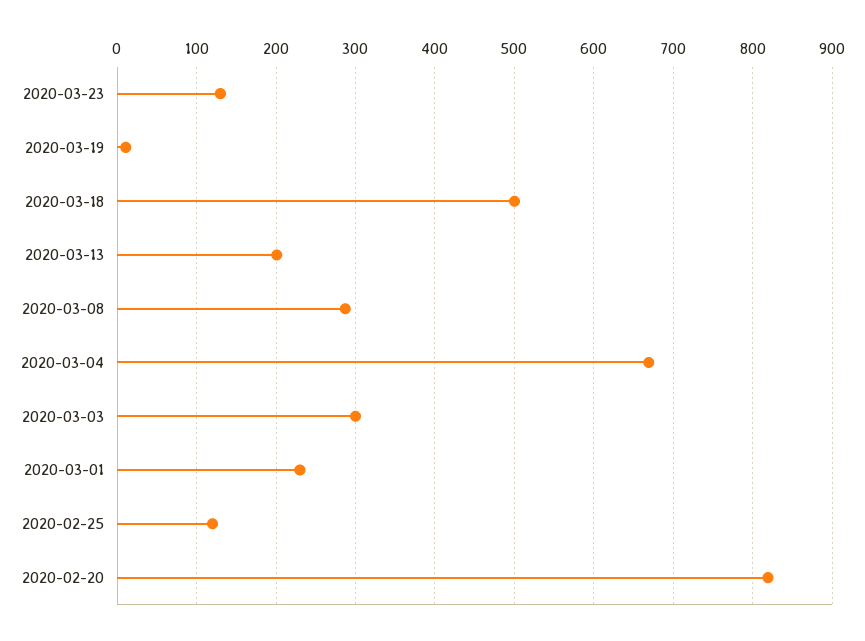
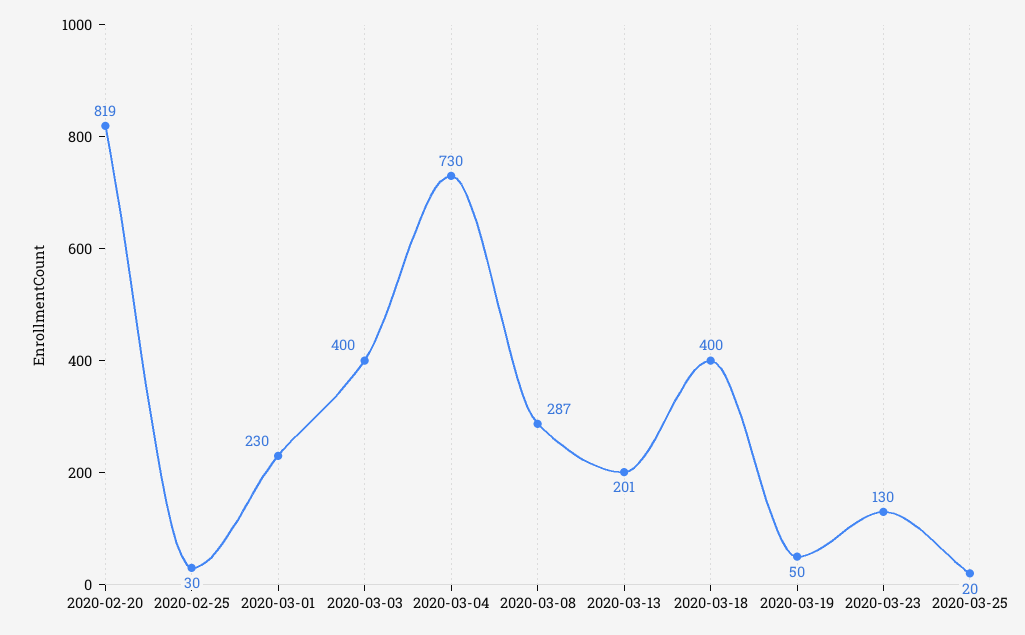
2020-03-19: 10 -> 50
2020-03-18: 500 -> 400
2020-03-04: 670 -> 730
2020-03-03: 300 -> 400
2020-02-25: 120 -> 30
2020-03-25: none -> 20

